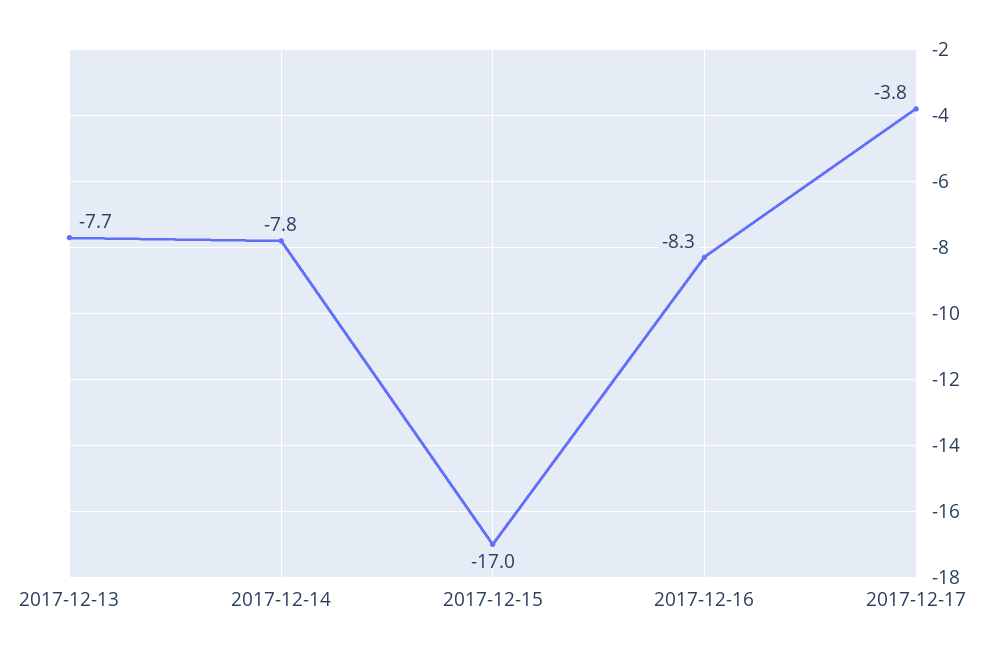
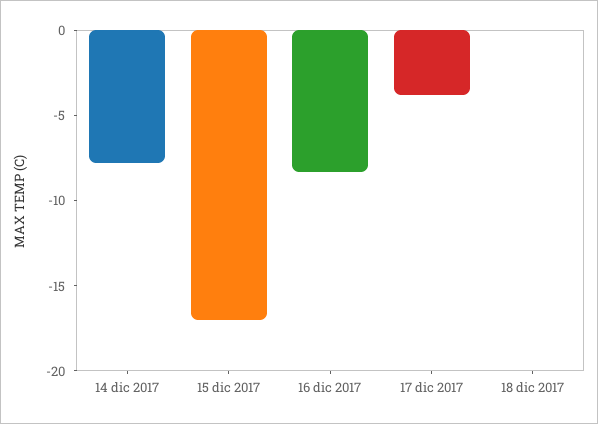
2017-12-13: -7.7 -> none
18 dic 2017: none -> 0

